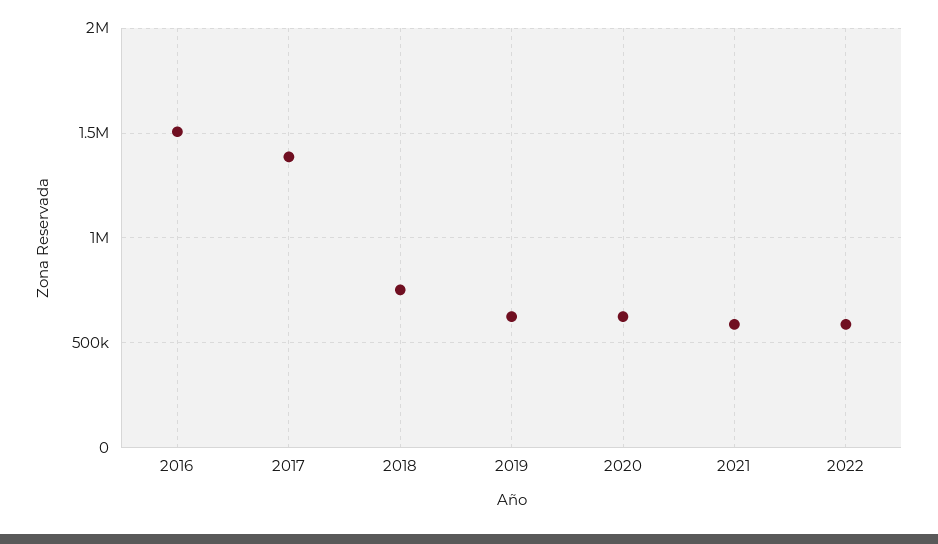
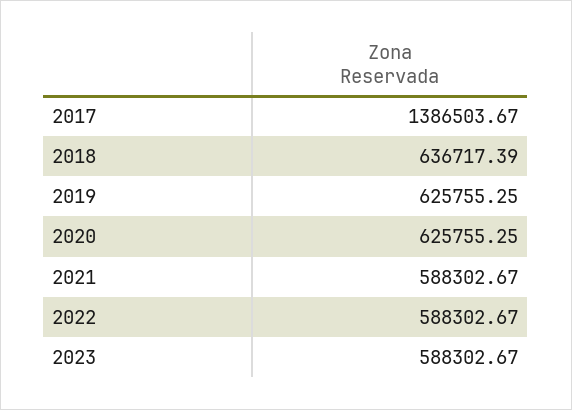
2016: 1500000 -> none
2018: 750000 -> 636717.39
2023: none -> 588302.67

